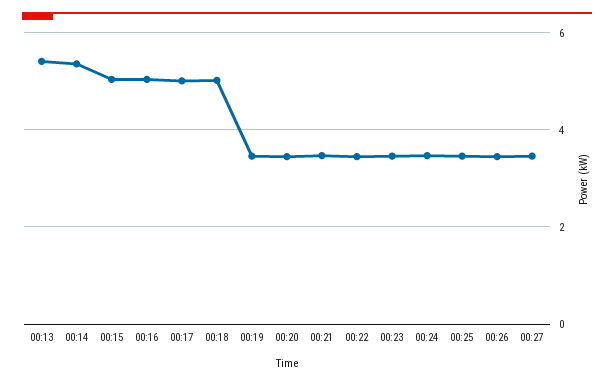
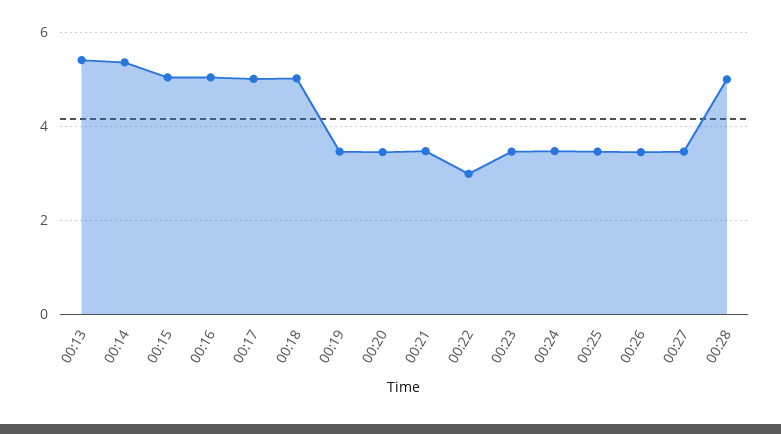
00:22: 3.4 -> 3
00:28: none -> 5

